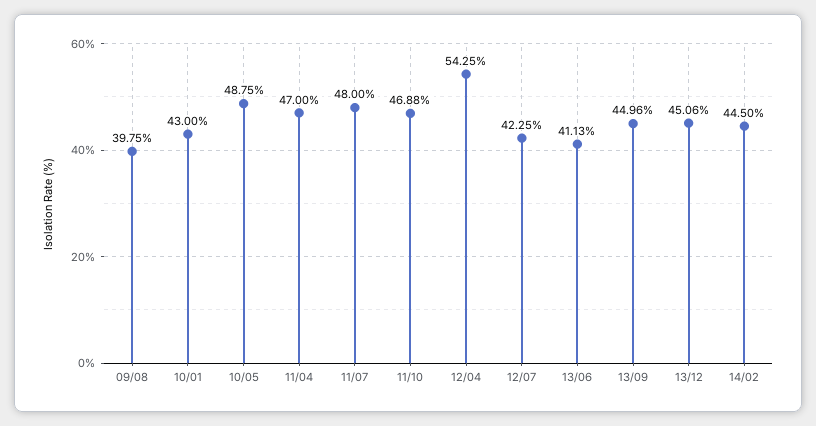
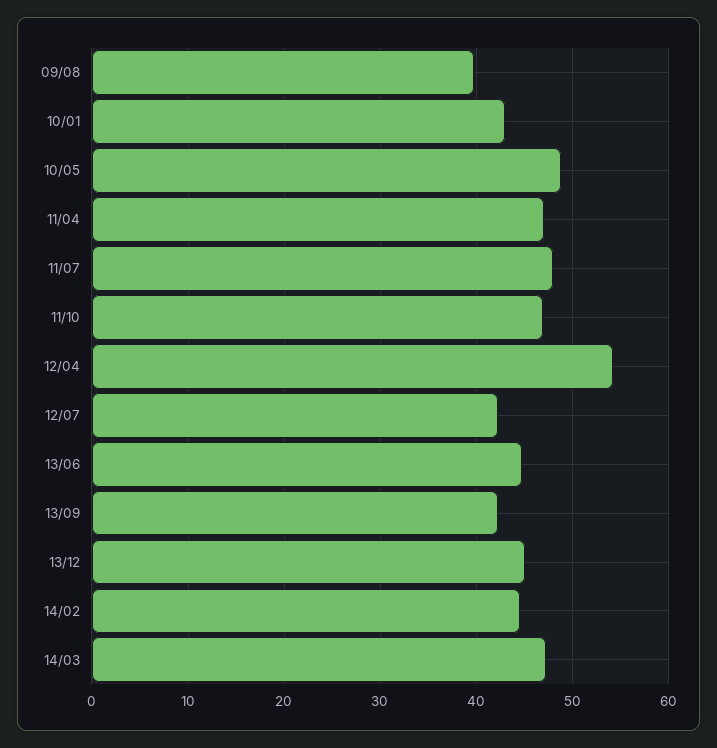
13/06: 41.13 -> 45
13/09: 44.96 -> 42
14/03: none -> 47

